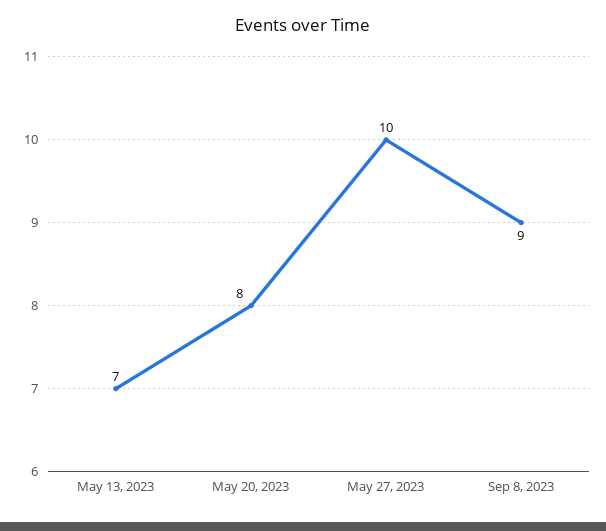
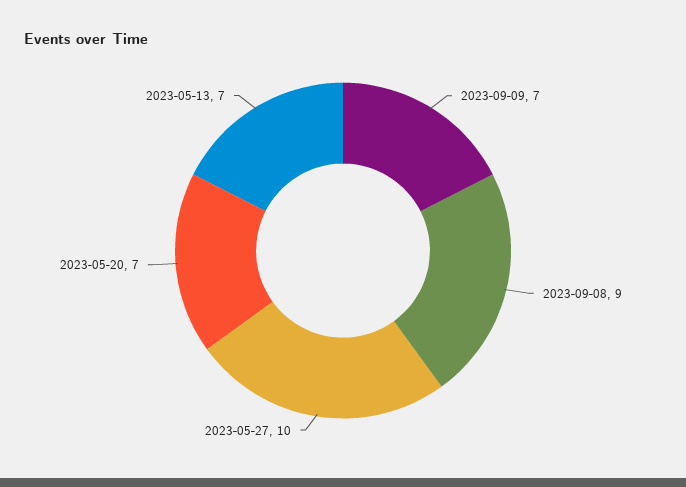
May 20, 2023: 8 -> 7
2023-09-09: none -> 7

